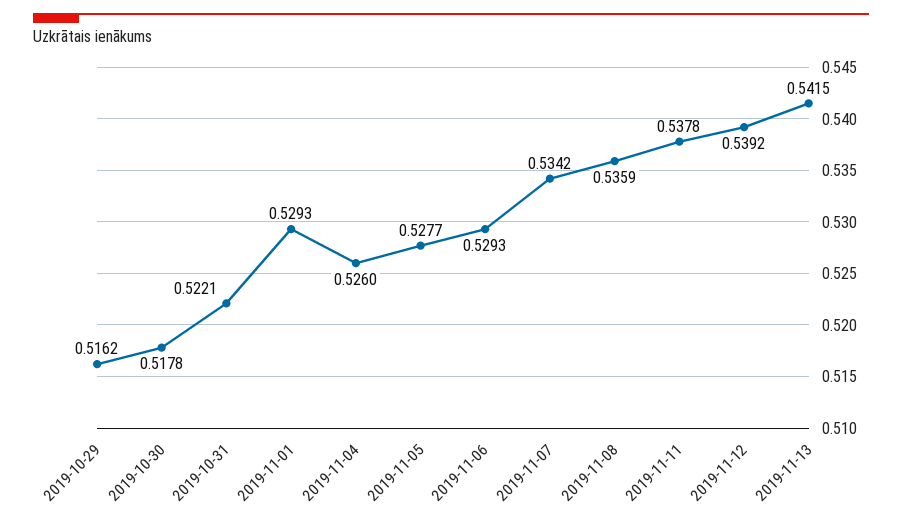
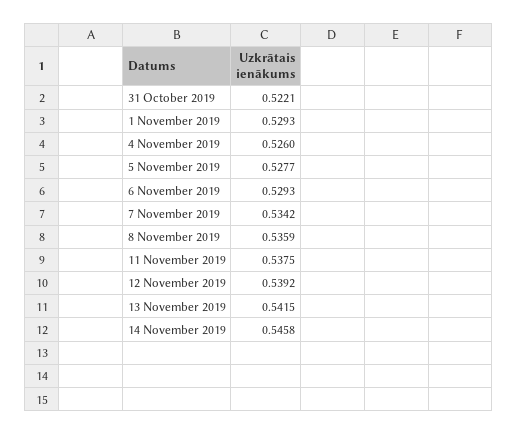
2019-10-29: 0.5162 -> none
2019-10-30: 0.5178 -> none
2019-11-11: 0.5378 -> 0.5375
14 November 2019: none -> 0.5458

